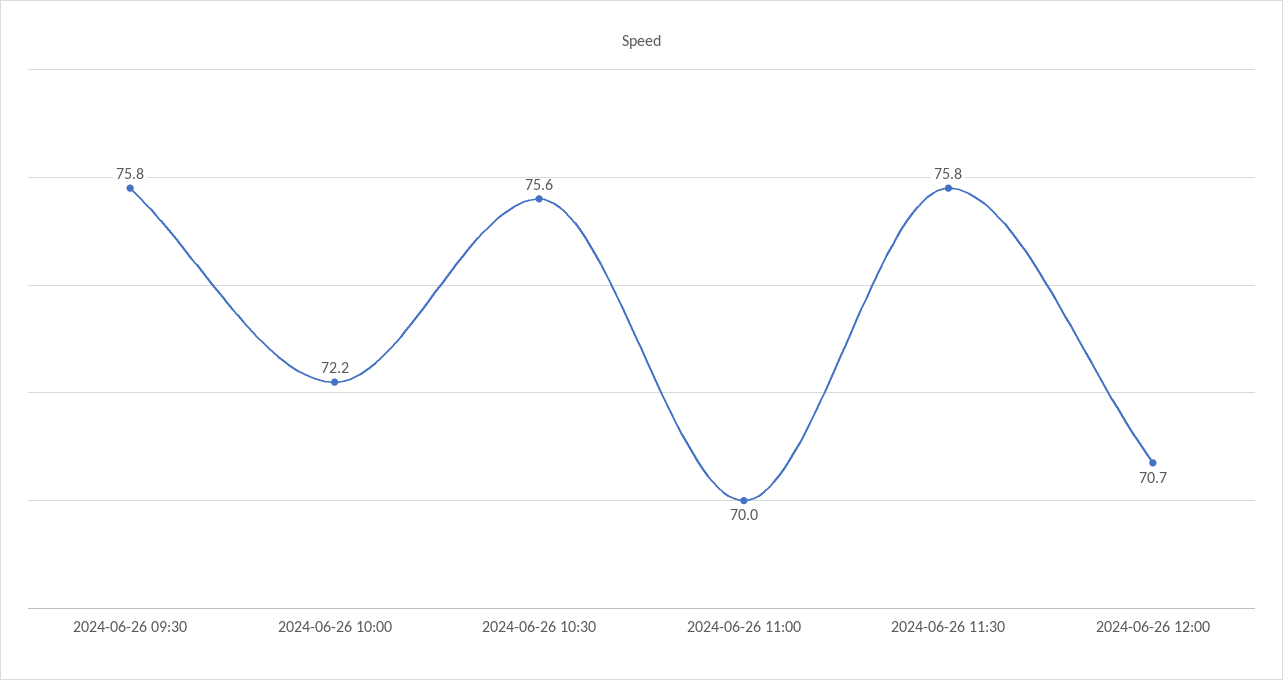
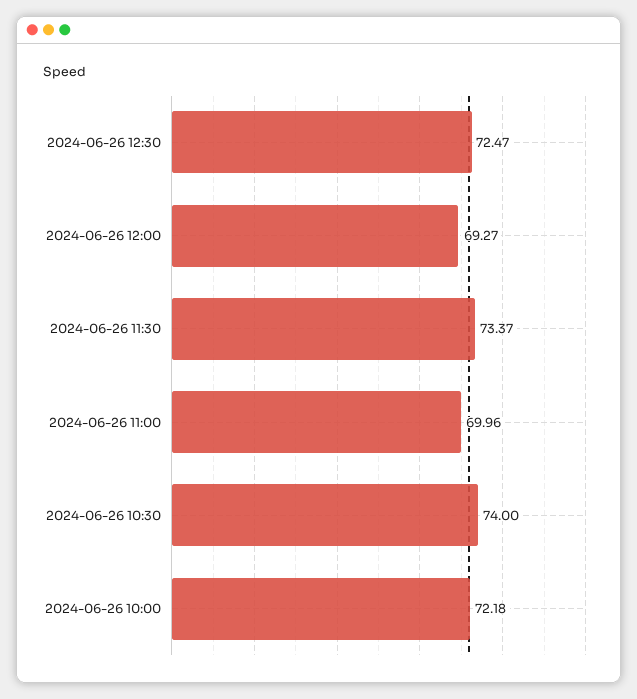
2024-06-26 09:30: 75.8 -> none
2024-06-26 10:30: 75.6 -> 74
2024-06-26 11:30: 75.8 -> 73.37
2024-06-26 12:00: 70.7 -> 69.27
2024-06-26 12:30: none -> 72.47

